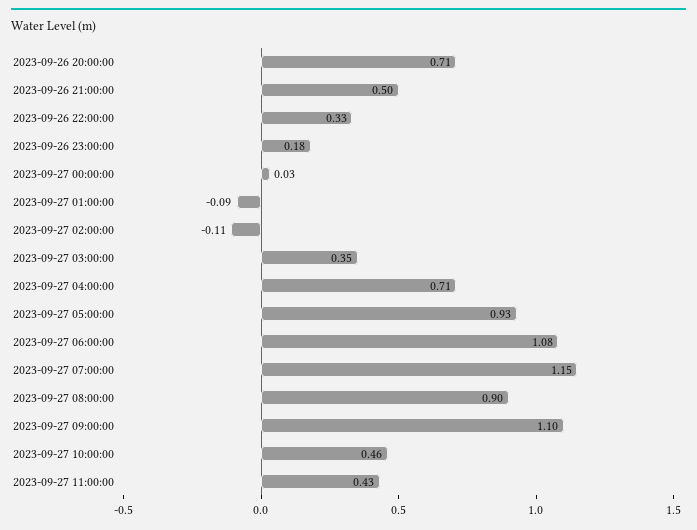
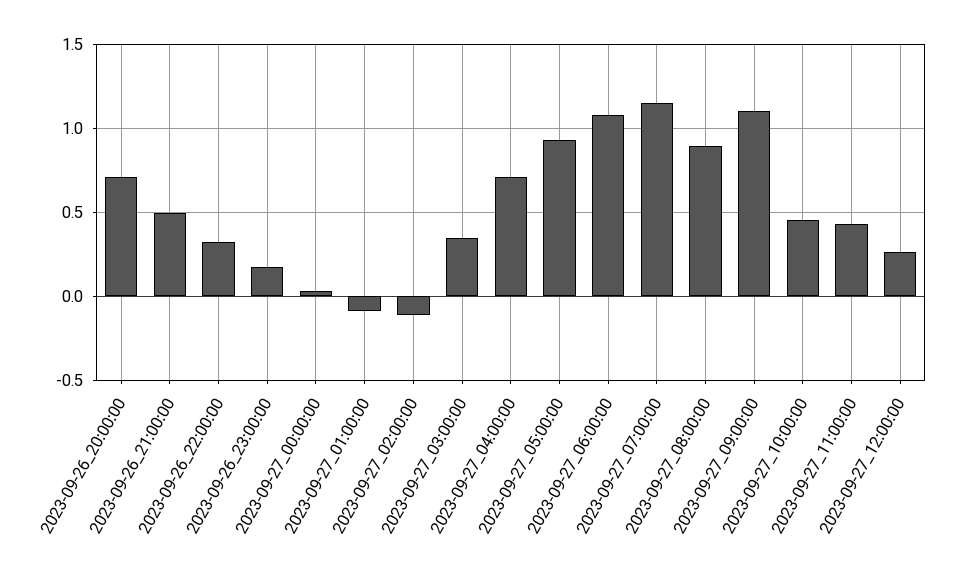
2023-09-27_12:00:00: none -> 0.25

